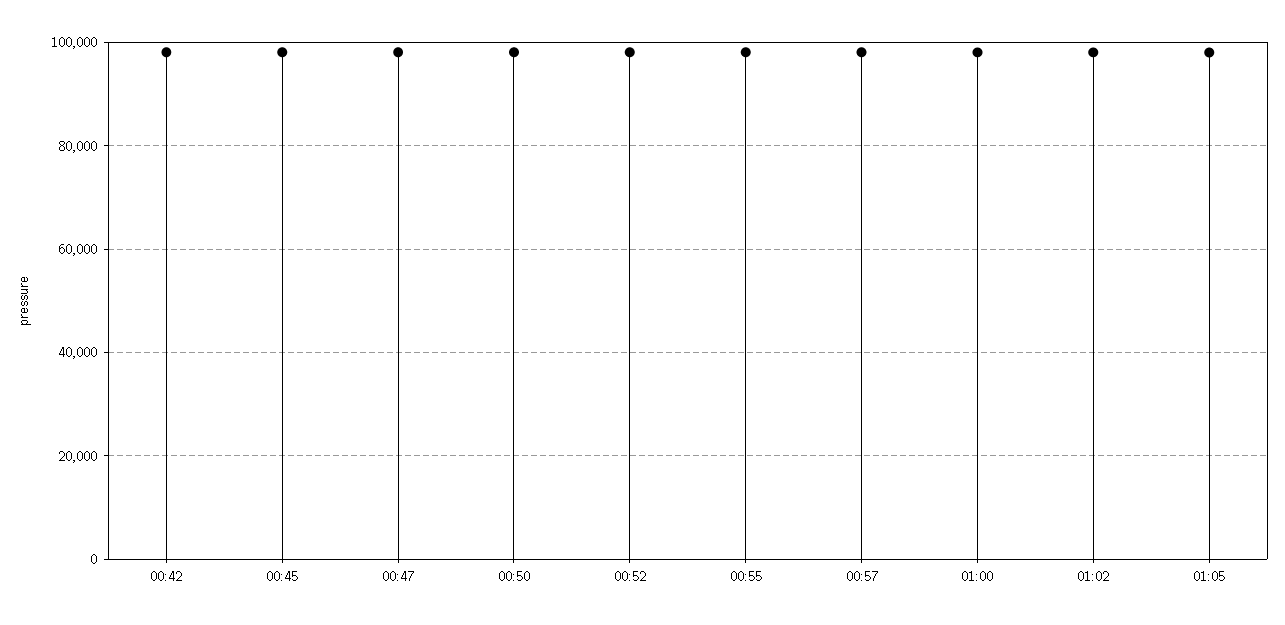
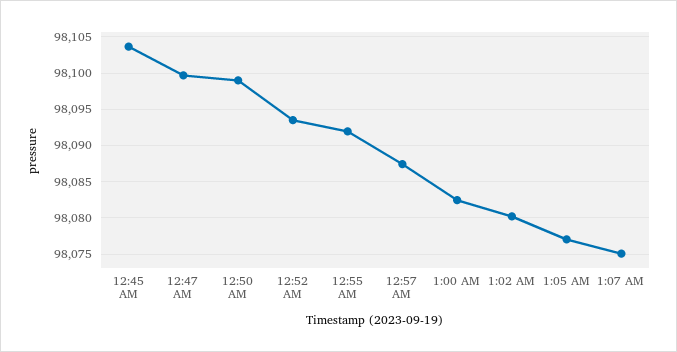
00:42: 98000 -> none
1:07 AM: none -> 98075

